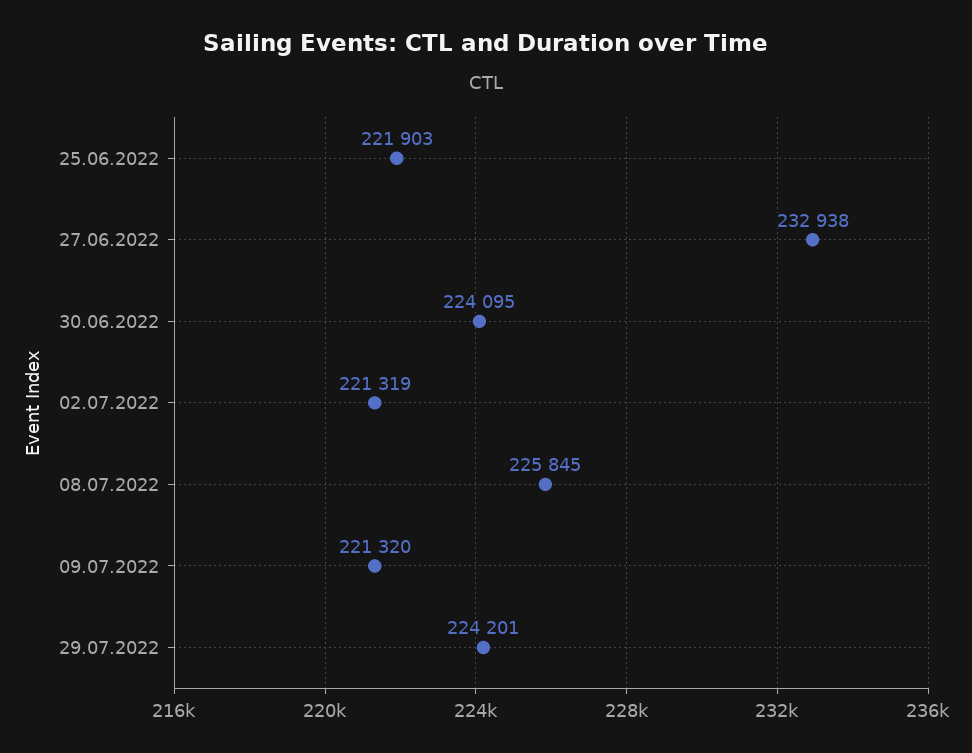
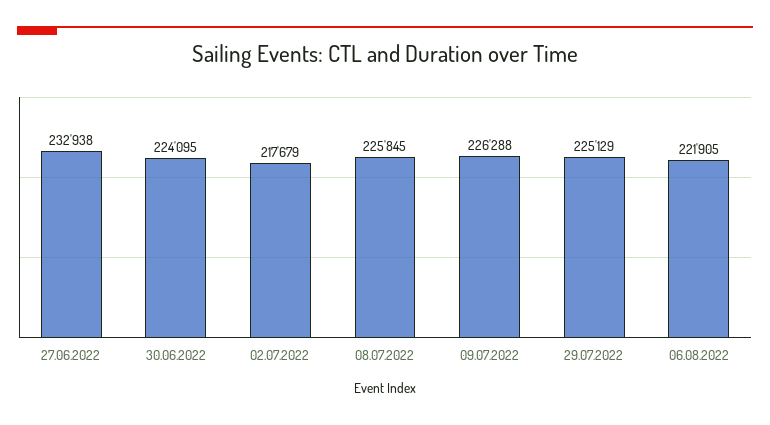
25.06.2022: 221903 -> none
02.07.2022: 221319 -> 217679
09.07.2022: 221320 -> 226288
29.07.2022: 224201 -> 225129
06.08.2022: none -> 221905

